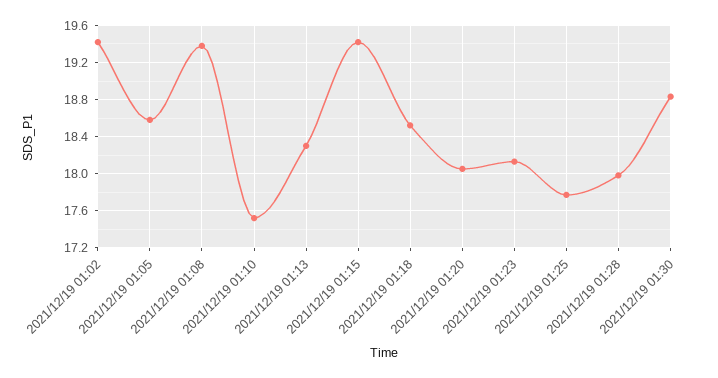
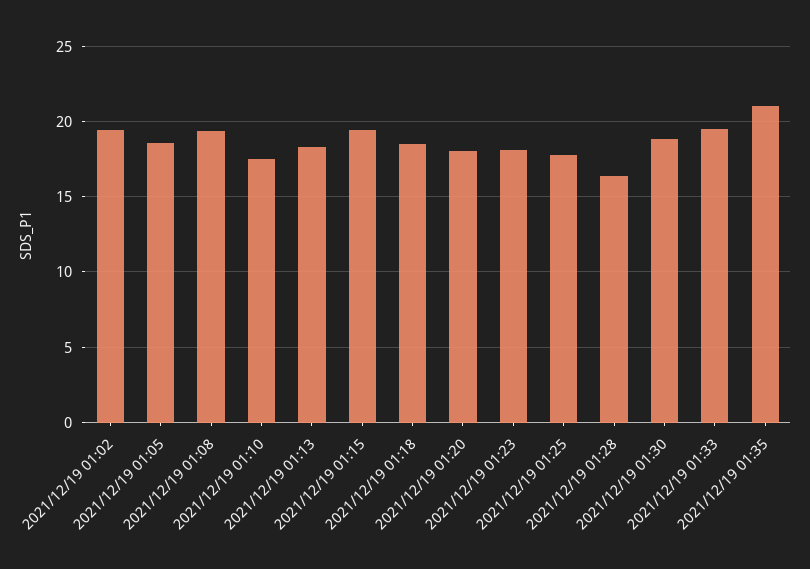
2021/12/19 01:28: 18 -> 16.5
2021/12/19 01:33: none -> 19.5
2021/12/19 01:35: none -> 21

